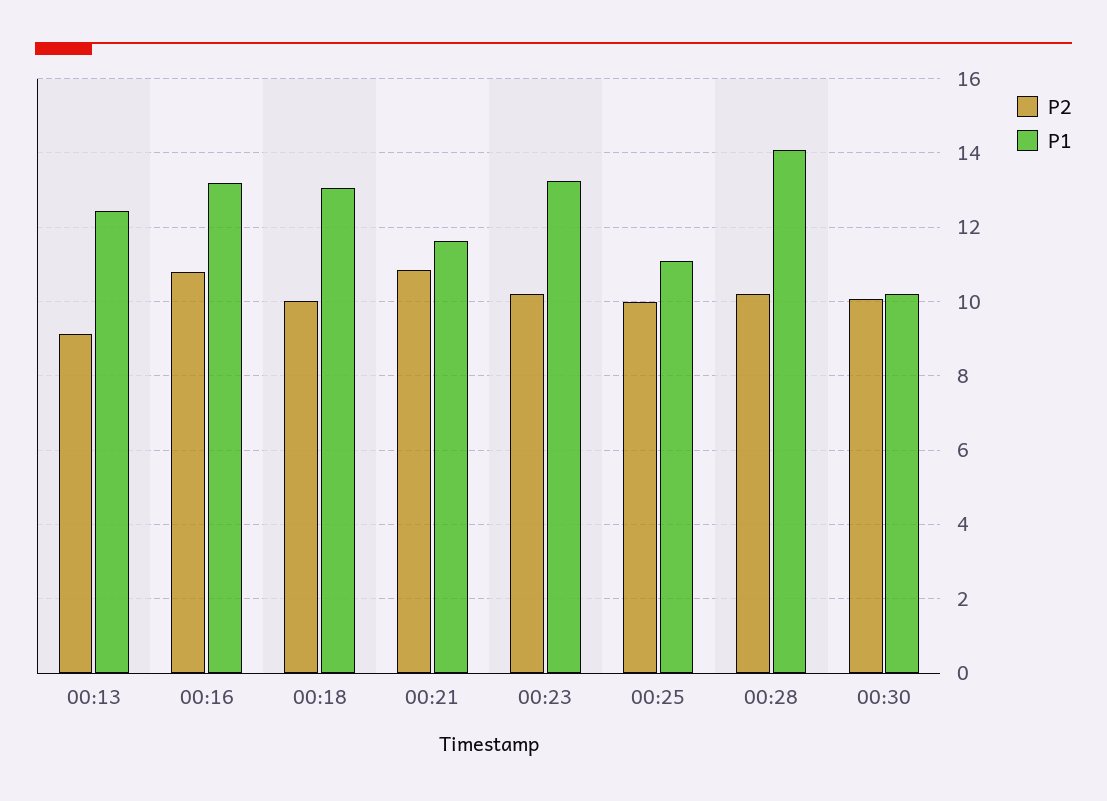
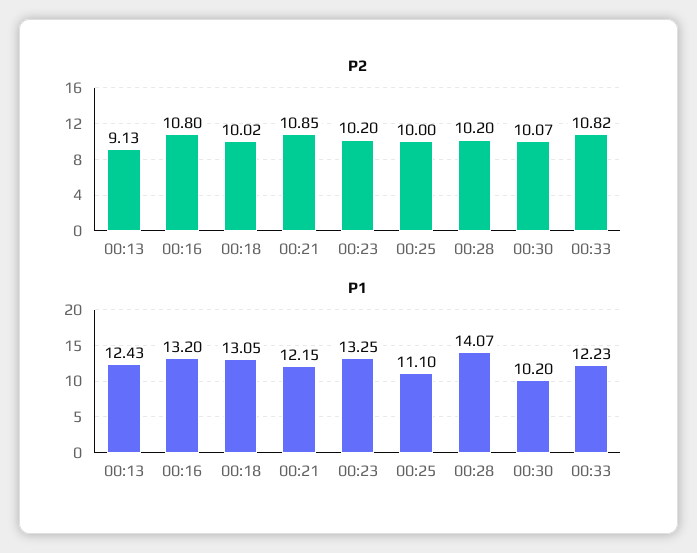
P1, 00:21: 11.6 -> 12.15
P2, 00:33: none -> 10.82
P1, 00:33: none -> 12.23

